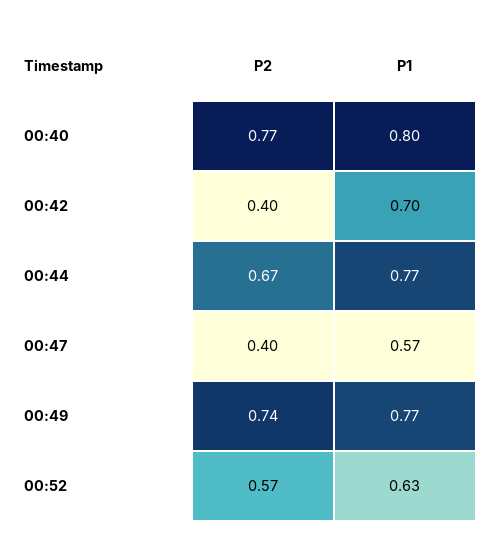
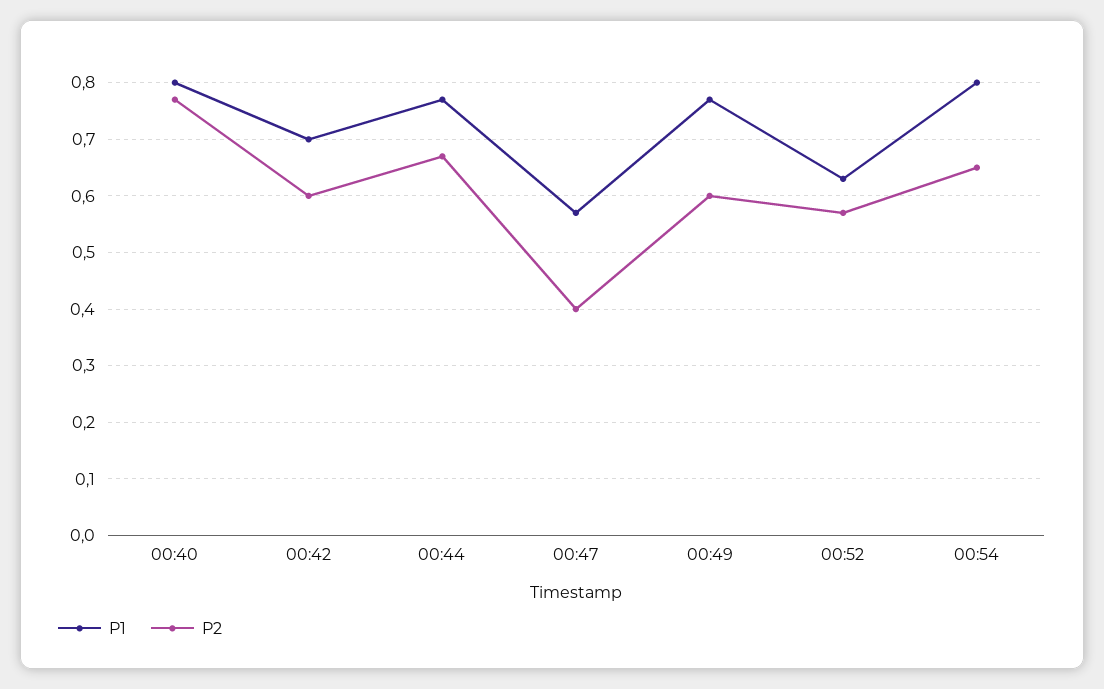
P2, 00:42: 0.4 -> 0.6
P2, 00:49: 0.74 -> 0.6
P1, 00:54: none -> 0.8
P2, 00:54: none -> 0.65

